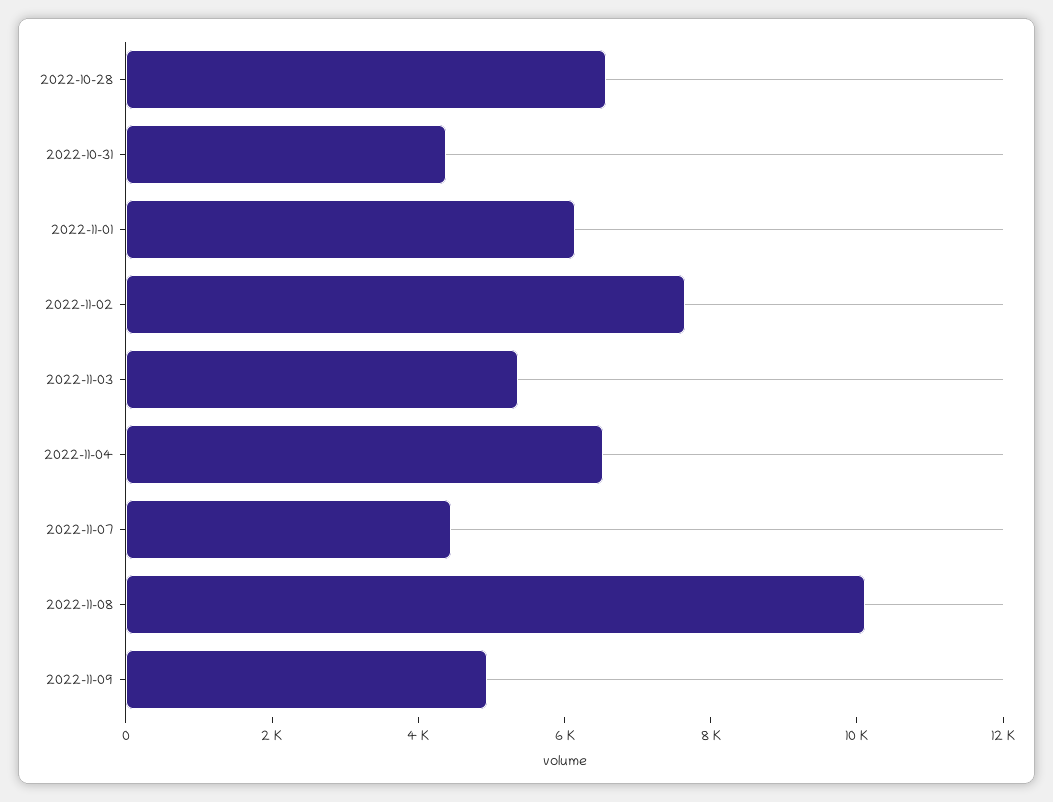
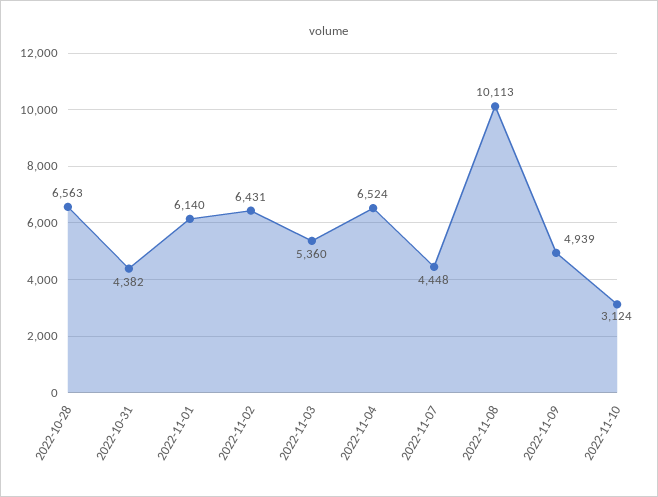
2022-11-02: 7500 -> 6431
2022-11-10: none -> 3124

